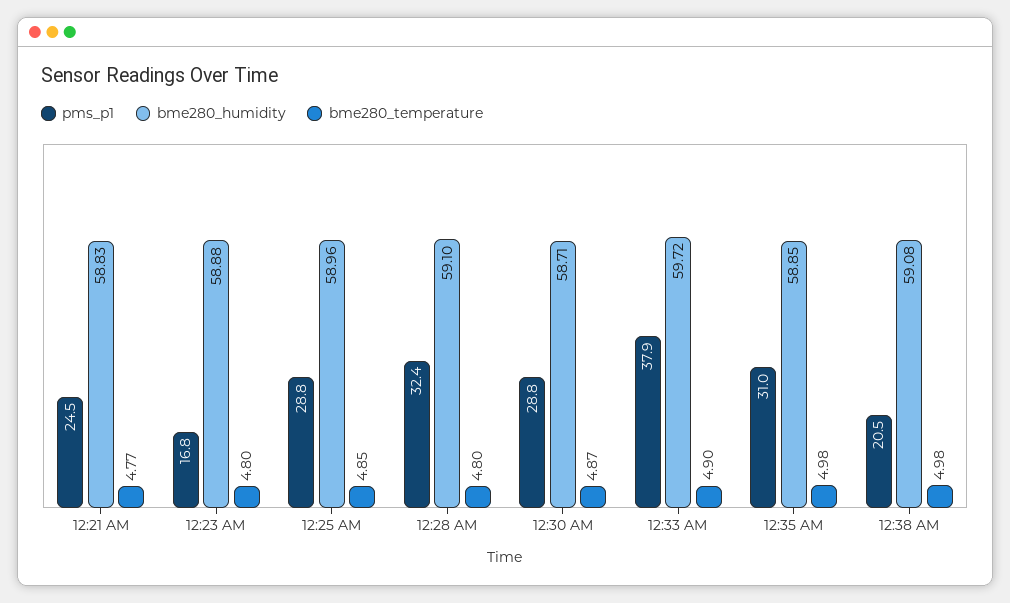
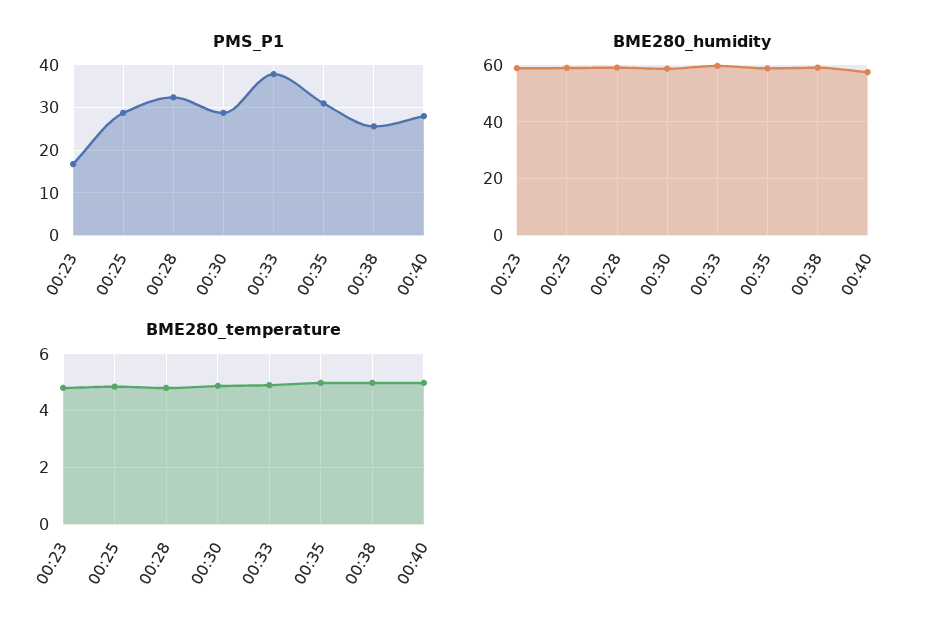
pms_p1, 12:21 AM: 24.5 -> none
bme280_humidity, 12:21 AM: 58.83 -> none
bme280_temperature, 12:21 AM: 4.77 -> none
pms_p1, 12:38 AM: 20.5 -> 26
pms_p1, 00:40: none -> 28
bme280_humidity, 00:40: none -> 57.5
bme280_temperature, 00:40: none -> 5

